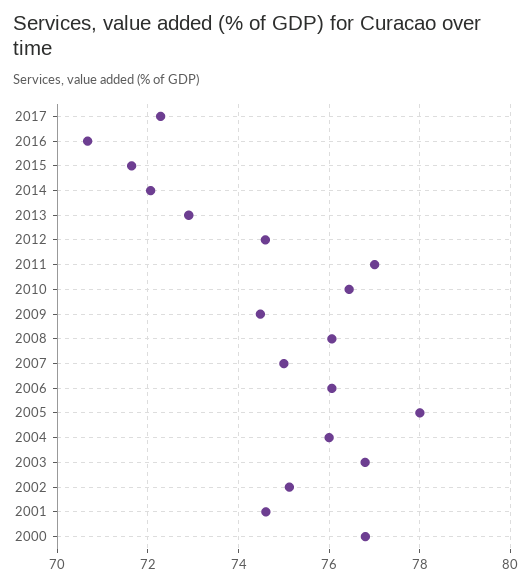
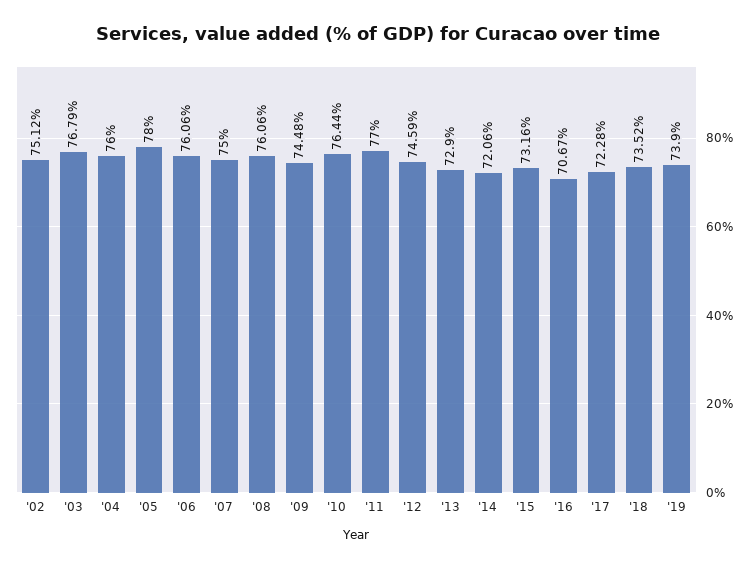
2015: 71.6 -> 73.16
2001: 74.6 -> none
2000: 76.8 -> none
'18: none -> 73.52
'19: none -> 73.9

